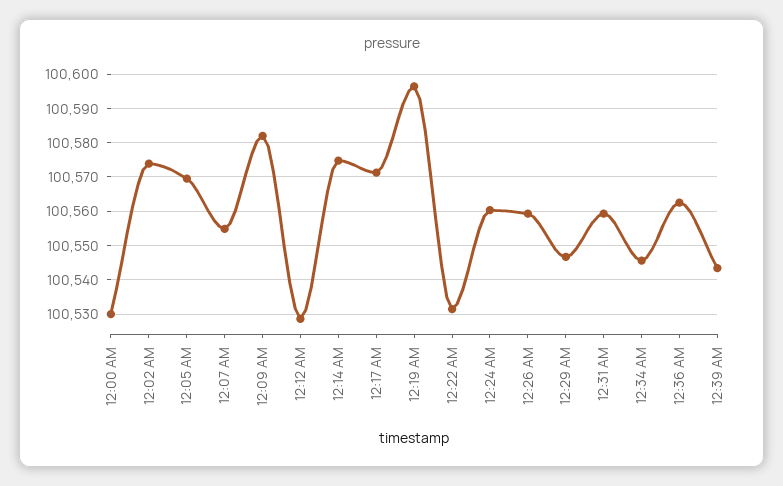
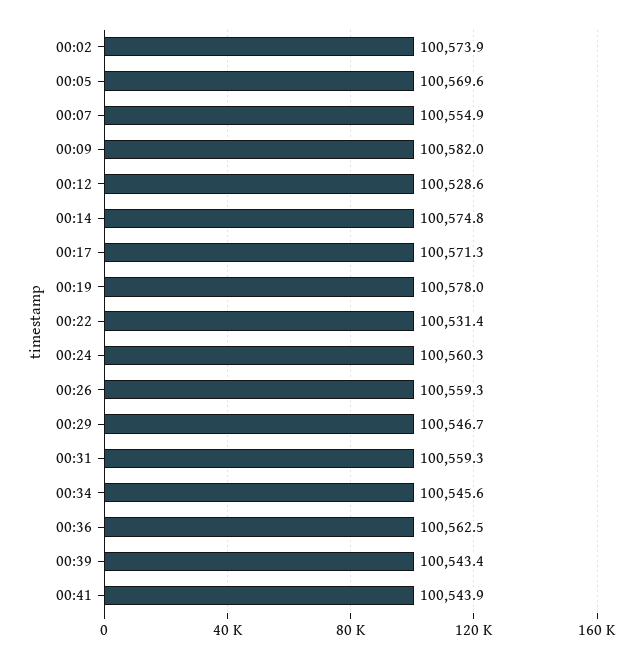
12:00 AM: 100530 -> none
12:19 AM: 100596 -> 100578
00:41: none -> 100543.9

